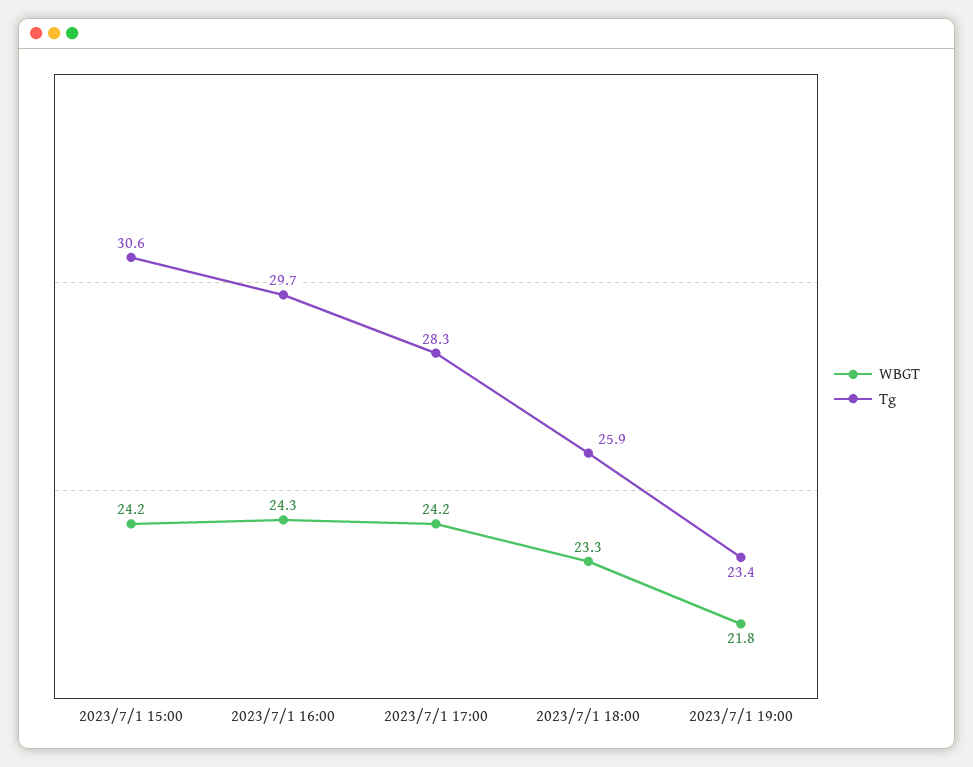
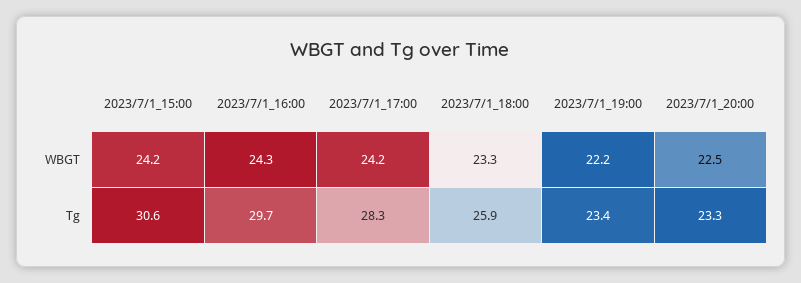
WBGT, 2023/7/1 19:00: 21.8 -> 22.2
WBGT, 2023/7/1_20:00: none -> 22.5
Tg, 2023/7/1_20:00: none -> 23.3

